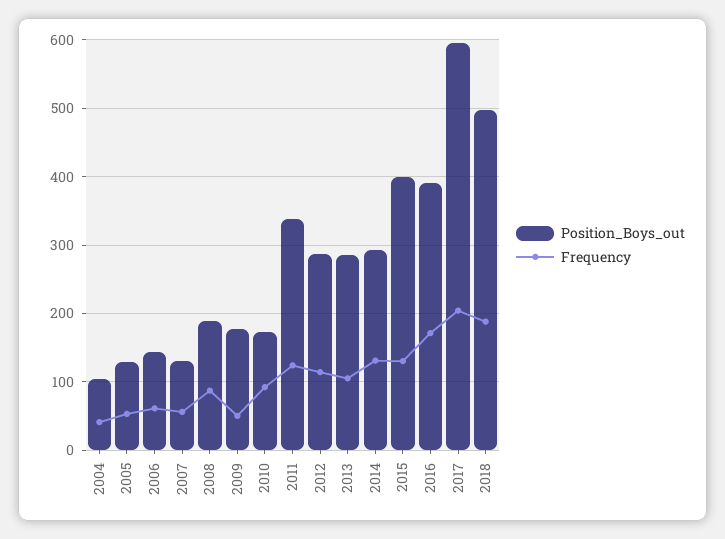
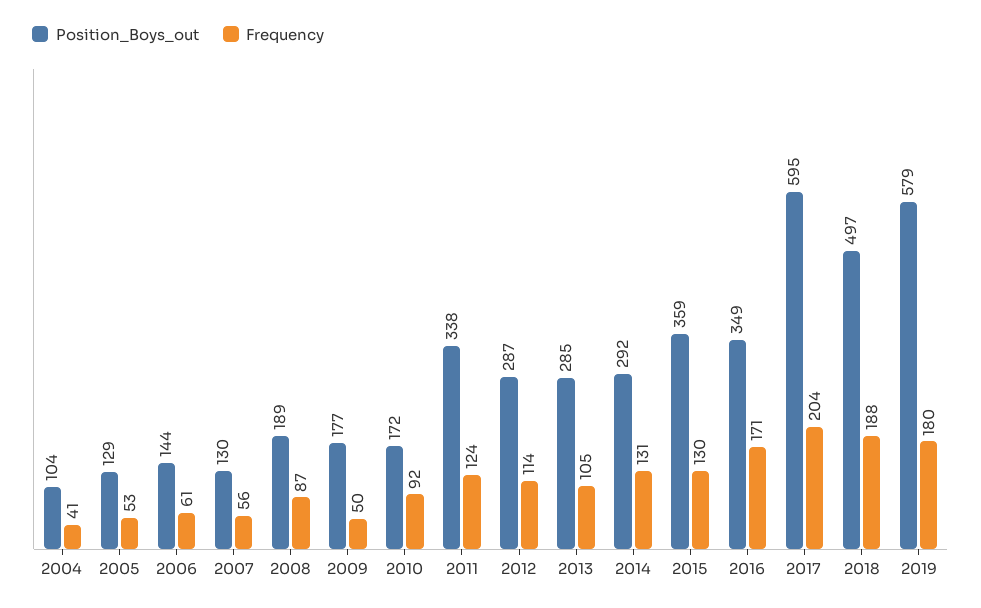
Position_Boys_out, 2015: 400 -> 359
Position_Boys_out, 2016: 390 -> 349
Position_Boys_out, 2019: none -> 579
Frequency, 2019: none -> 180

